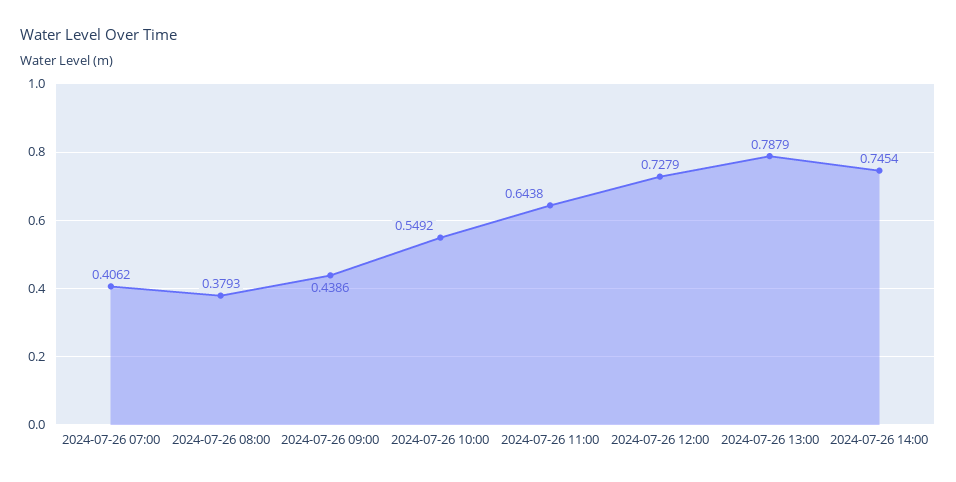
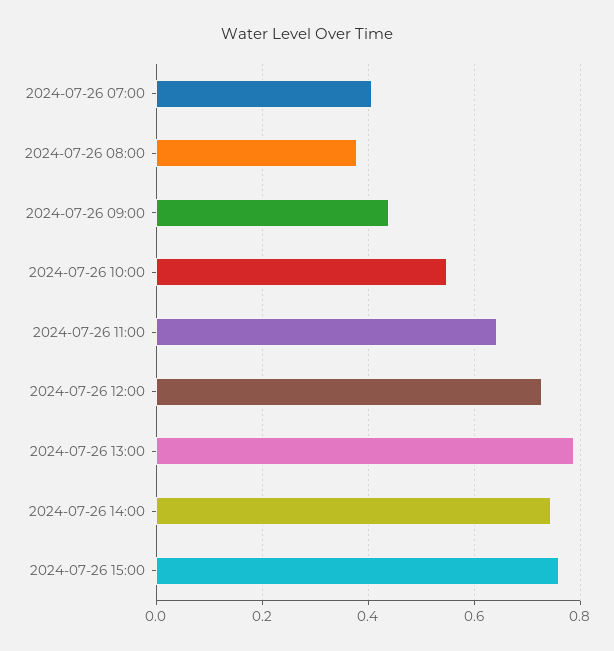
2024-07-26 15:00: none -> 0.76

